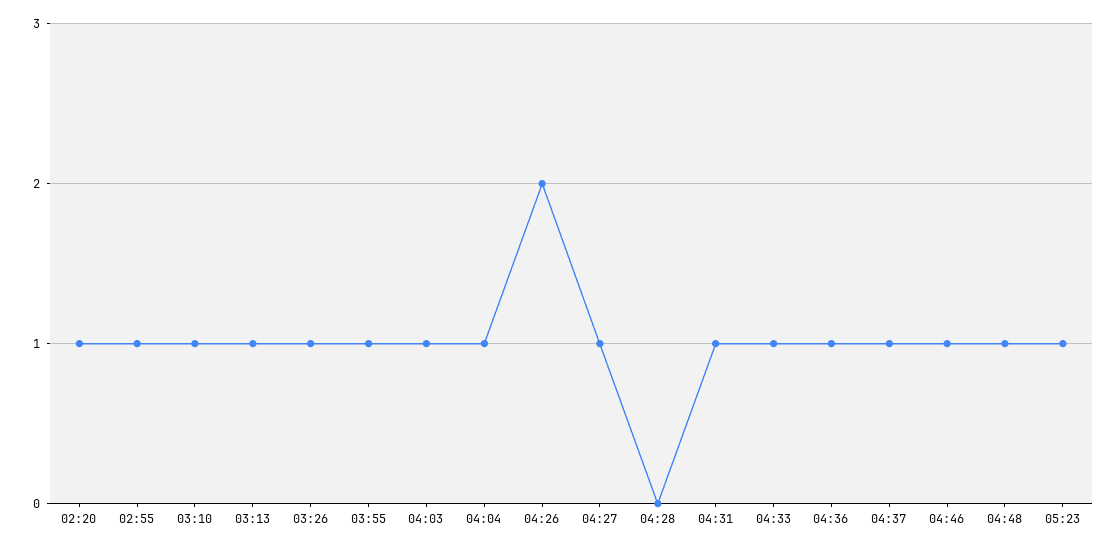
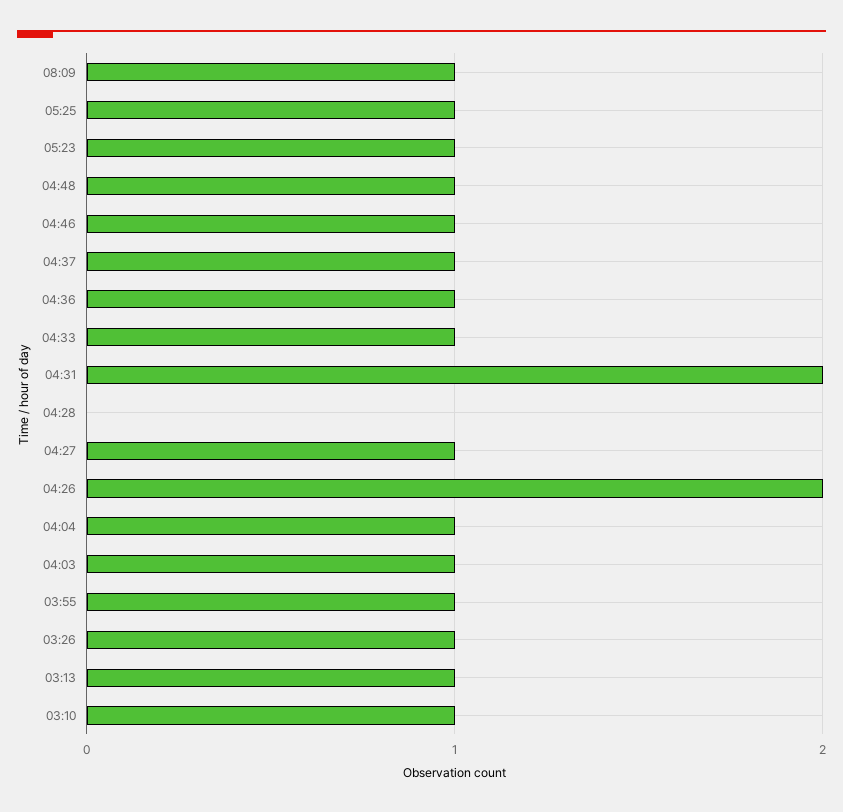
02:20: 1 -> none
02:55: 1 -> none
04:31: 1 -> 2
08:09: none -> 1
05:25: none -> 1

